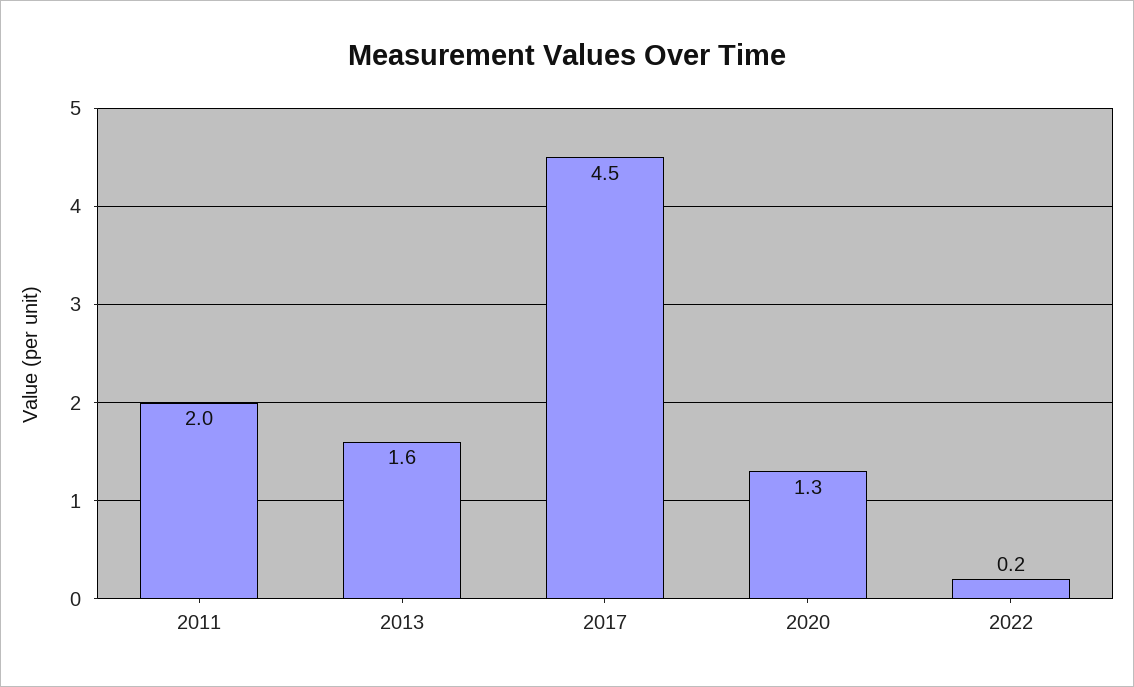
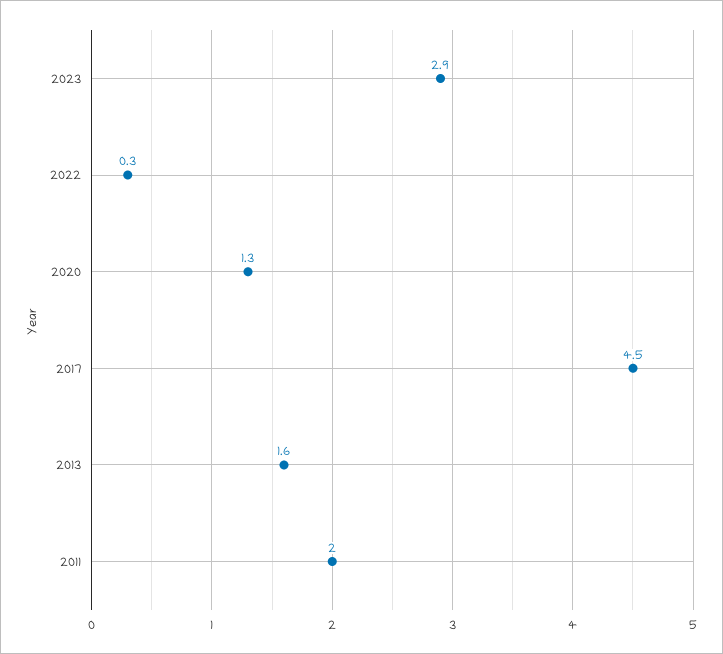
2022: 0.2 -> 0.3
2023: none -> 2.9

